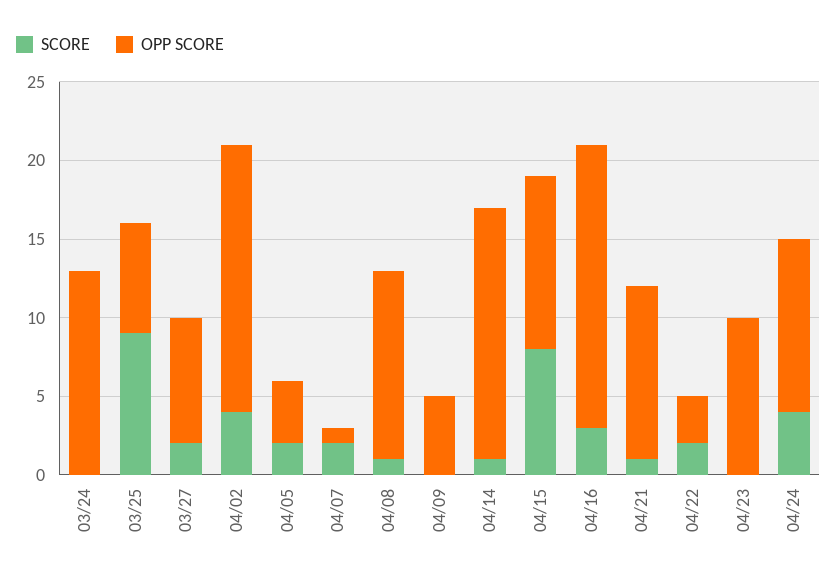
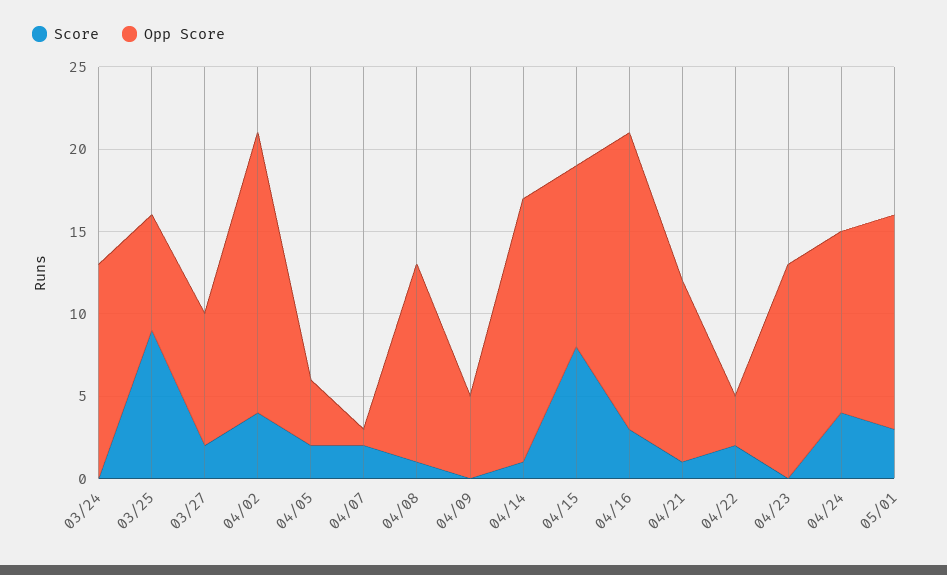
OPP SCORE, 04/23: 10 -> 13
SCORE, 05/01: none -> 3
OPP SCORE, 05/01: none -> 13

